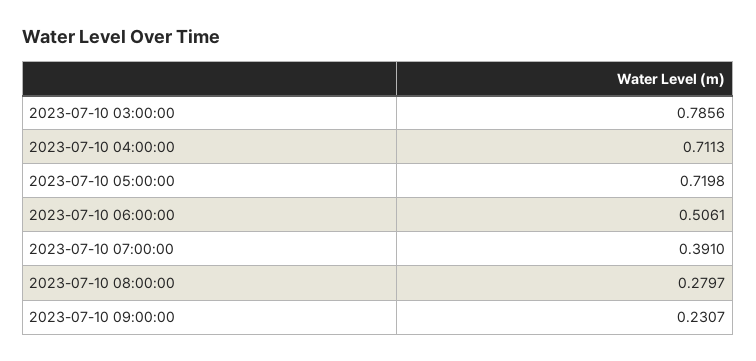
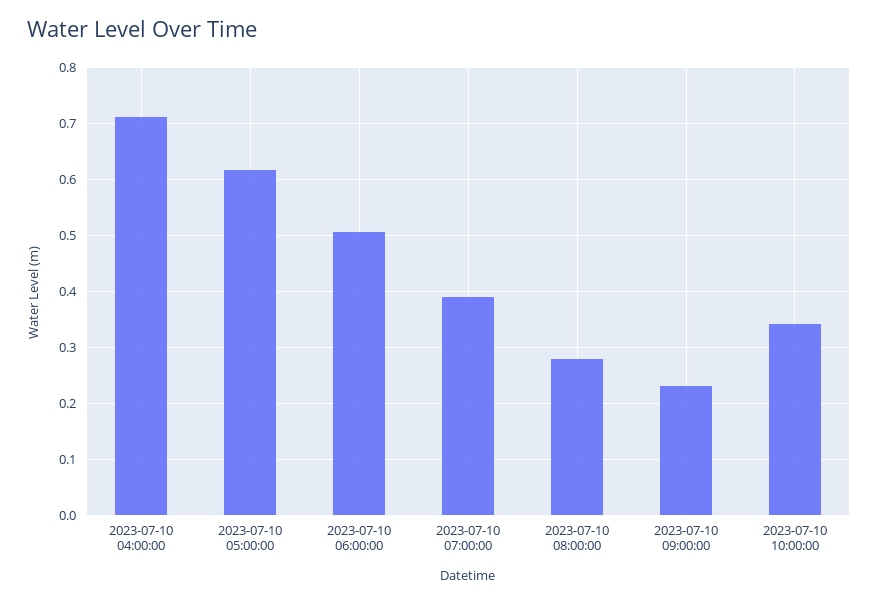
2023-07-10 03:00:00: 0.7856 -> none
2023-07-10 05:00:00: 0.7198 -> 0.62
2023-07-10 10:00:00: none -> 0.34

